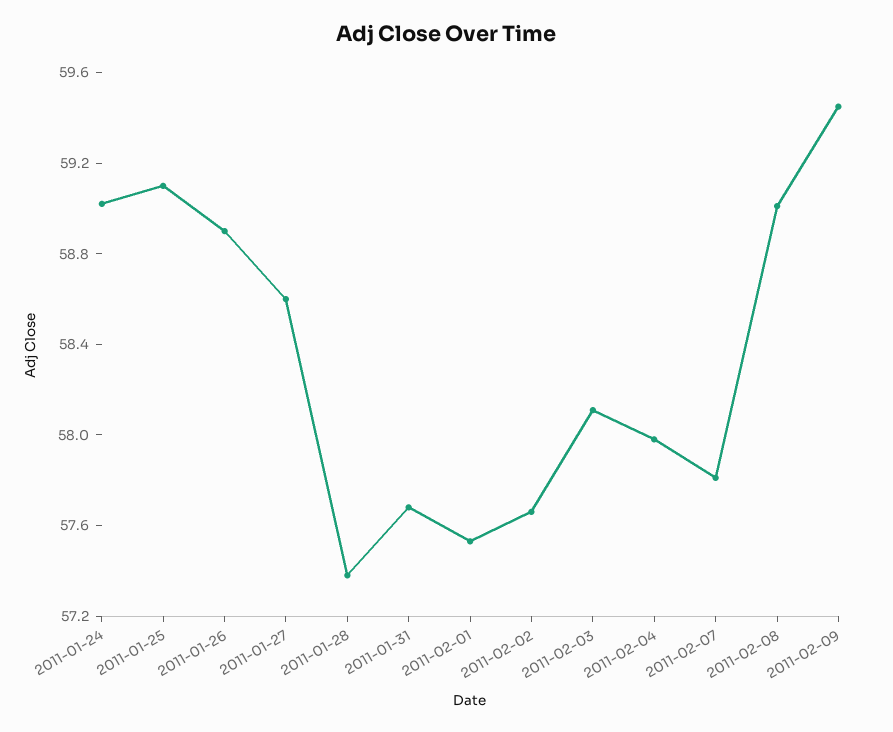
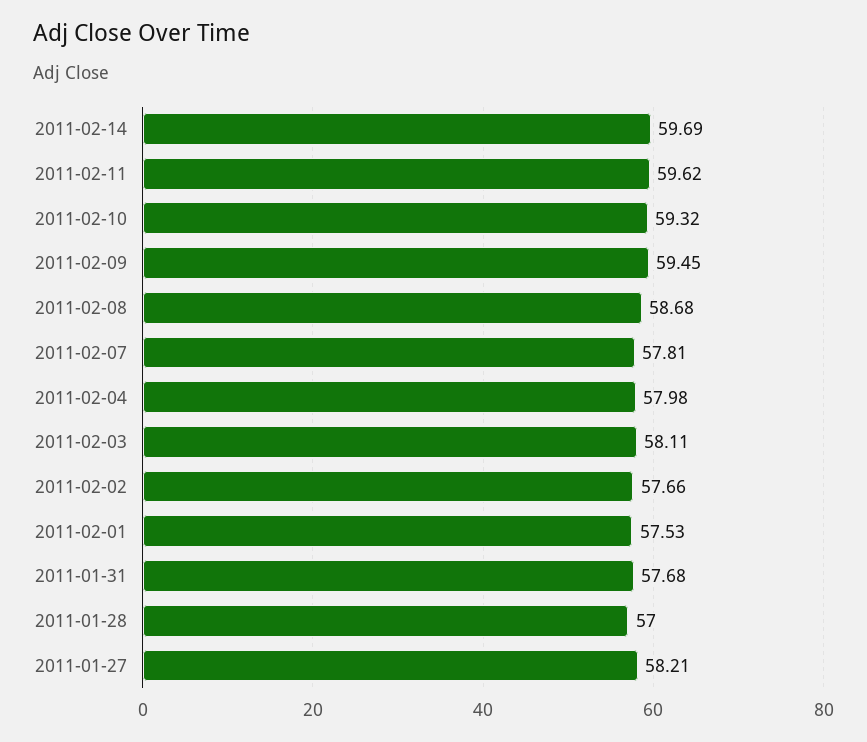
2011-01-24: 59 -> none
2011-01-25: 59.1 -> none
2011-01-26: 58.9 -> none
2011-01-27: 58.6 -> 58.21
2011-01-28: 57.4 -> 57
2011-02-08: 59 -> 58.68
2011-02-14: none -> 59.69
2011-02-11: none -> 59.62
2011-02-10: none -> 59.32

